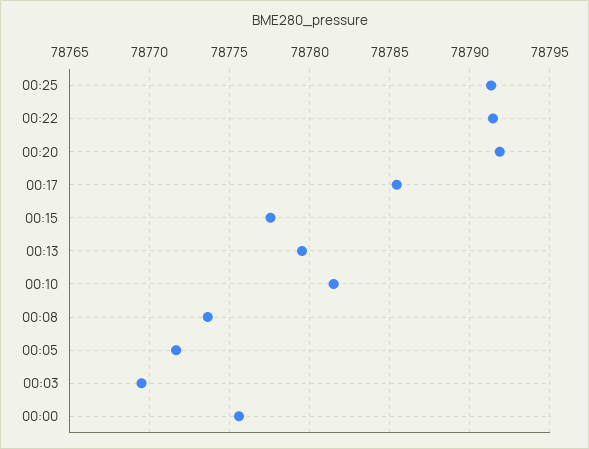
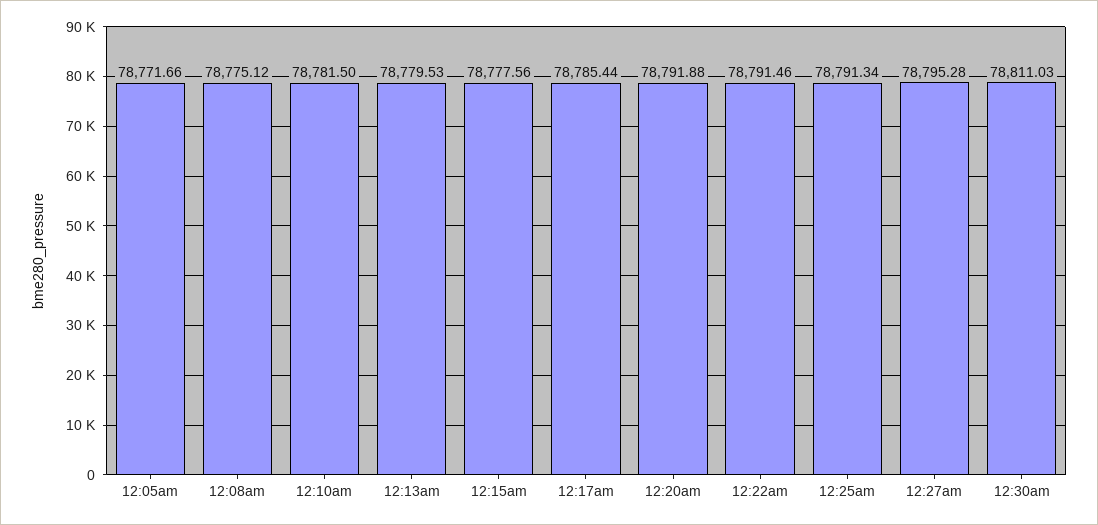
00:08: 78773.5 -> 78775.12
00:03: 78769.5 -> none
00:00: 78775.5 -> none
12:27am: none -> 78795.28
12:30am: none -> 78811.03

